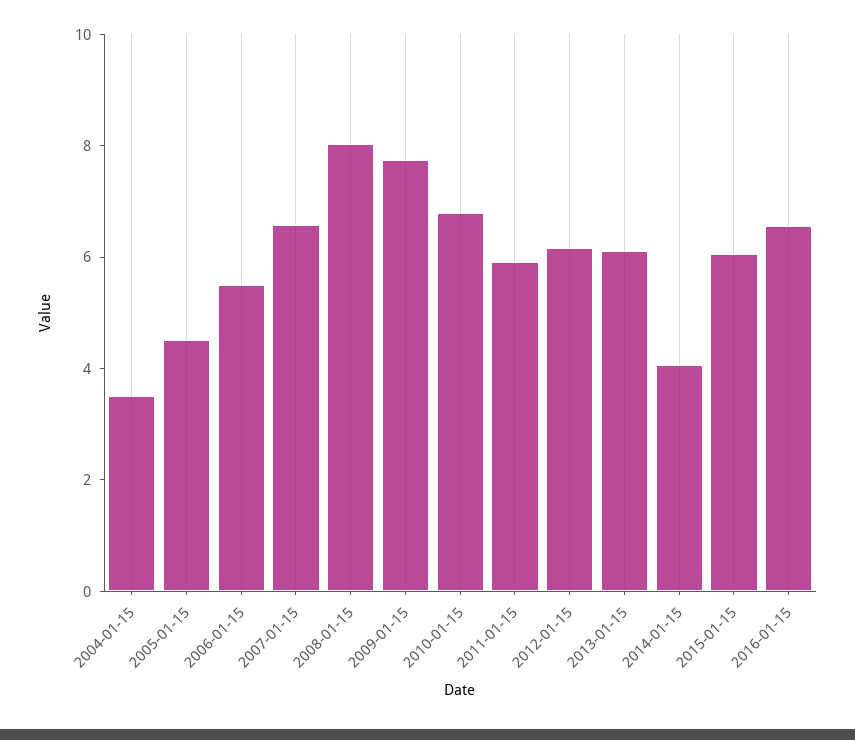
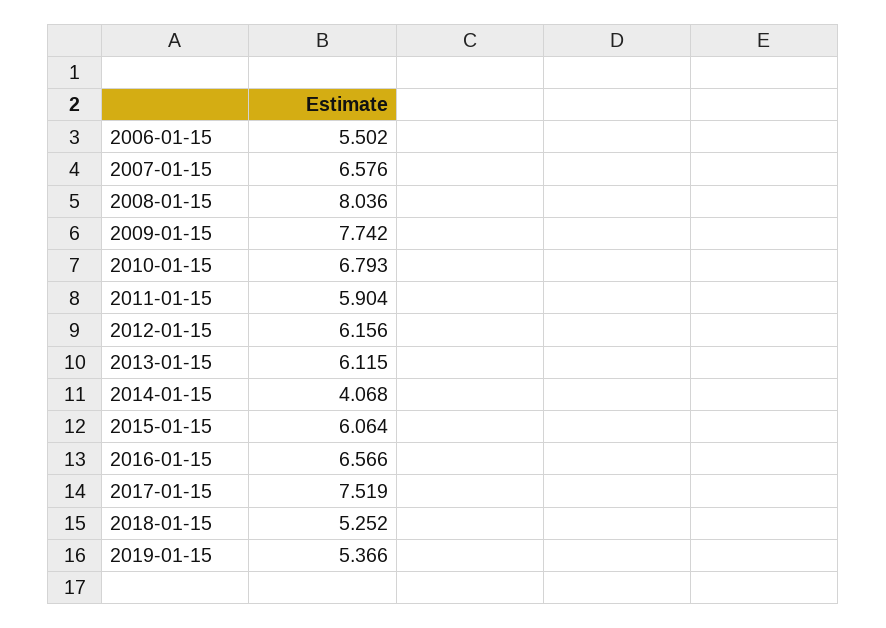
2004-01-15: 3.5 -> none
2005-01-15: 4.5 -> none
2017-01-15: none -> 7.519
2018-01-15: none -> 5.252
2019-01-15: none -> 5.366

